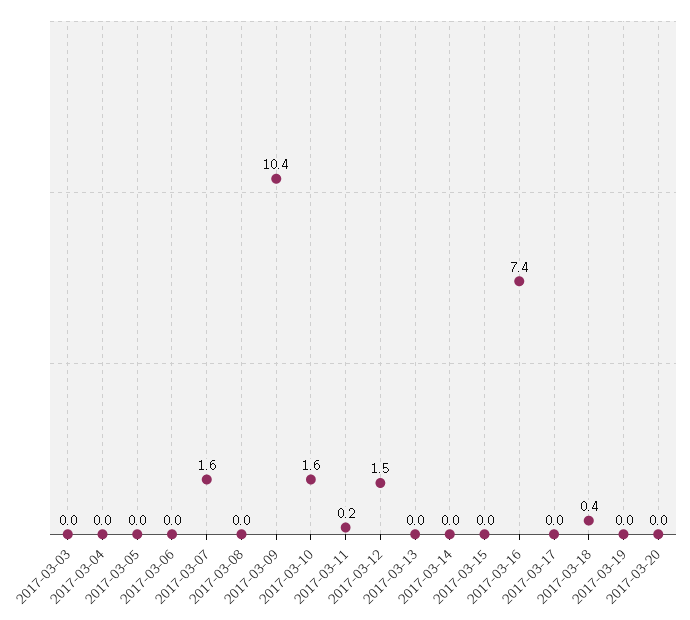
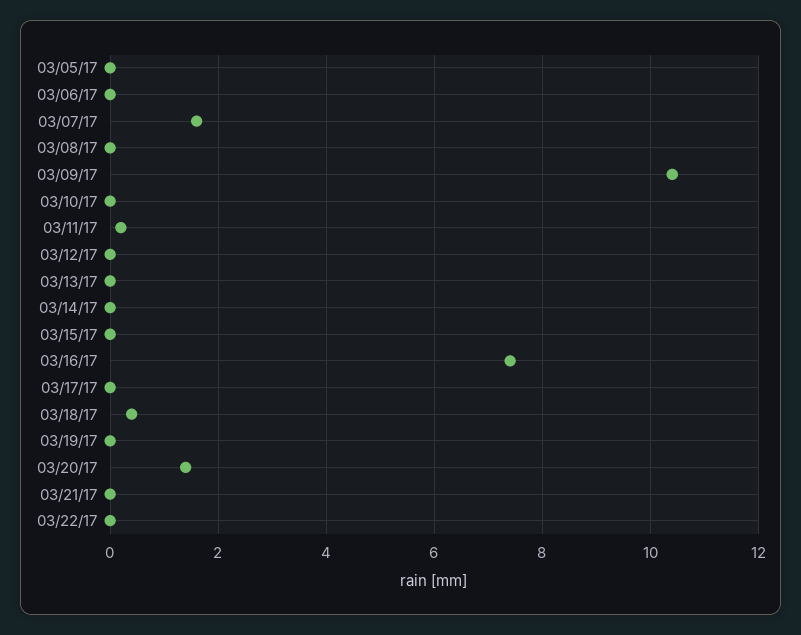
2017-03-03: 0 -> none
2017-03-04: 0 -> none
2017-03-10: 1.6 -> 0
2017-03-12: 1.5 -> 0
2017-03-20: 0 -> 1.5
03/21/17: none -> 0
03/22/17: none -> 0

